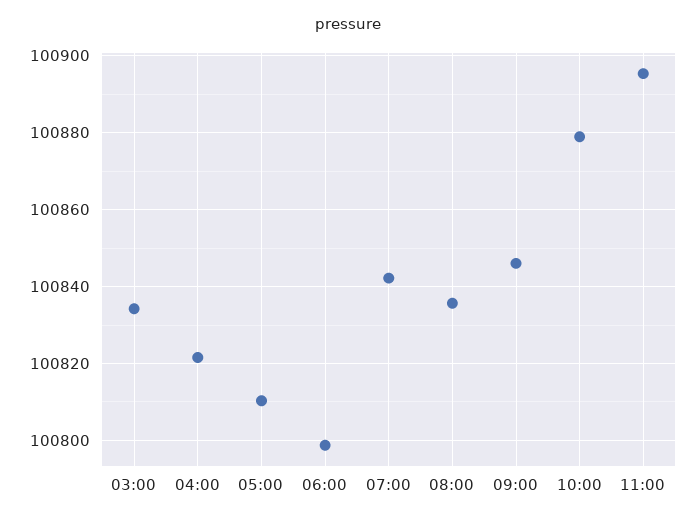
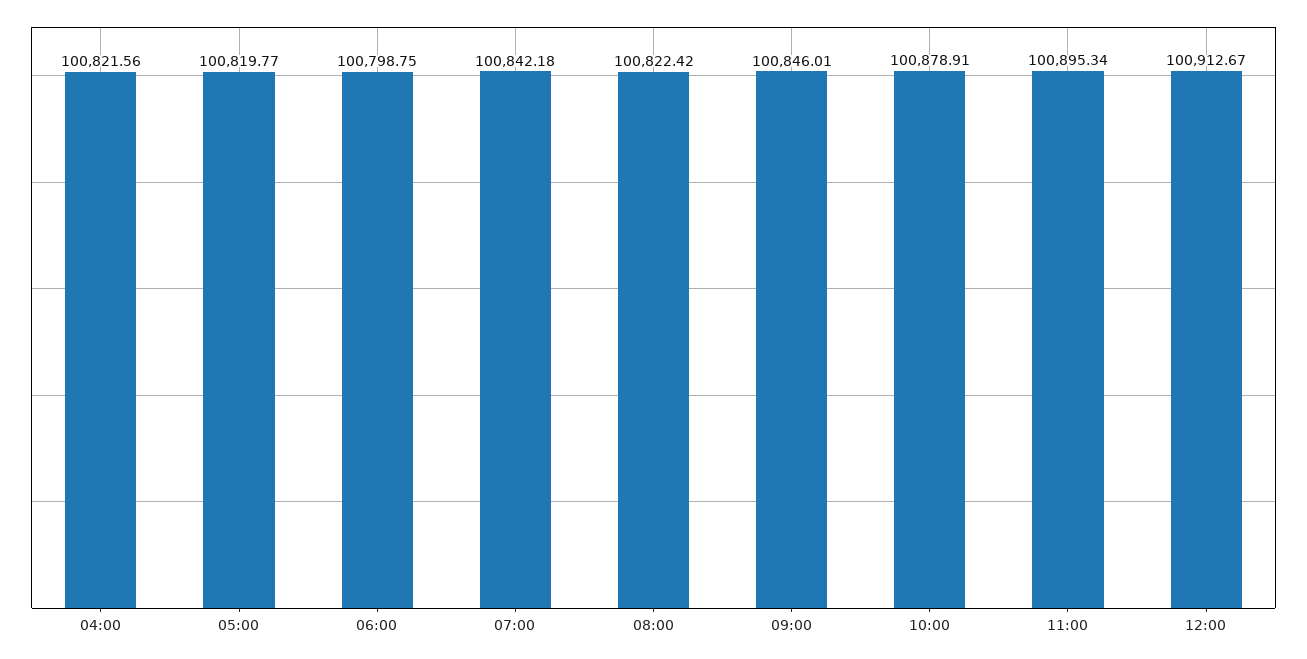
03:00: 100834 -> none
05:00: 100810 -> 100819.77
08:00: 100836 -> 100822.42
12:00: none -> 100912.67

